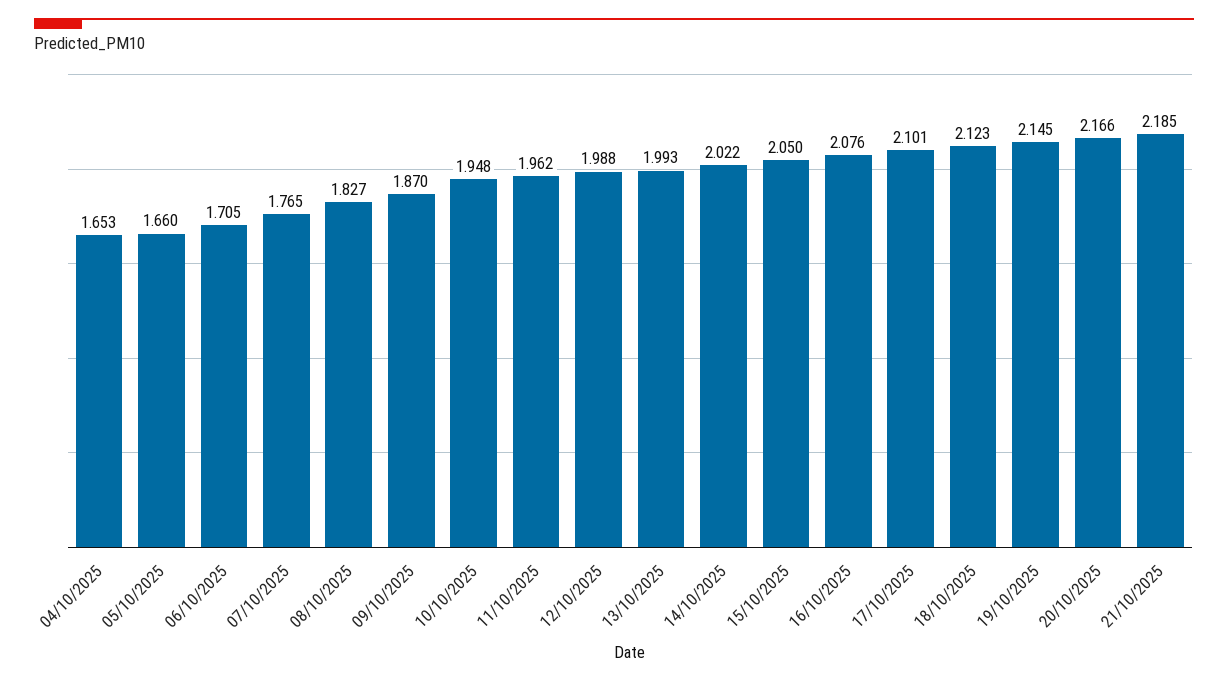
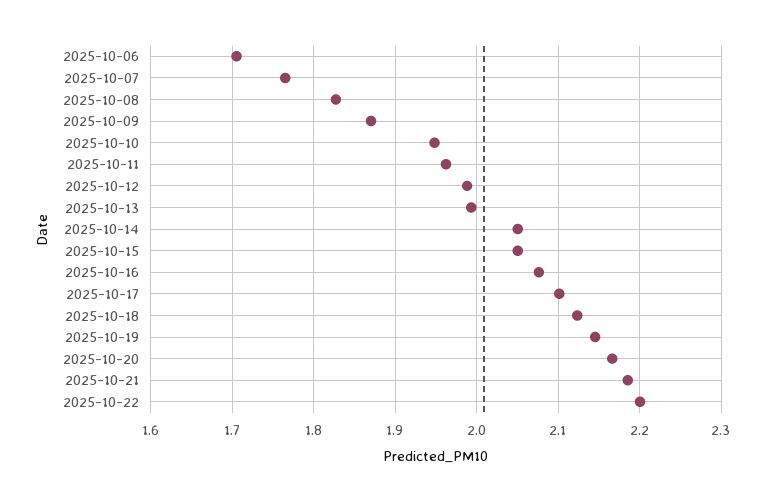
04/10/2025: 1.653 -> none
05/10/2025: 1.66 -> none
14/10/2025: 2.022 -> 2.05
2025-10-22: none -> 2.2

